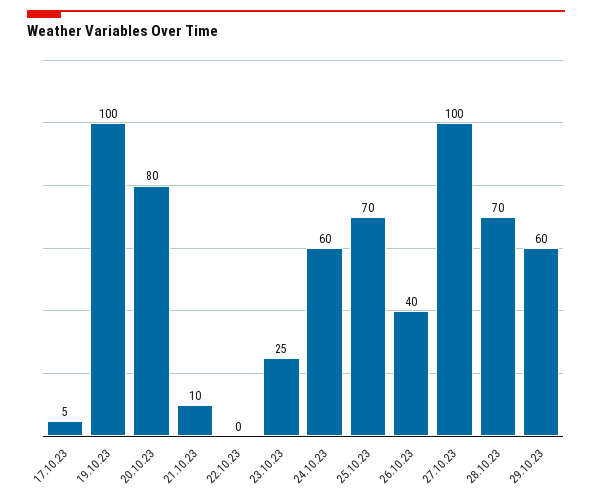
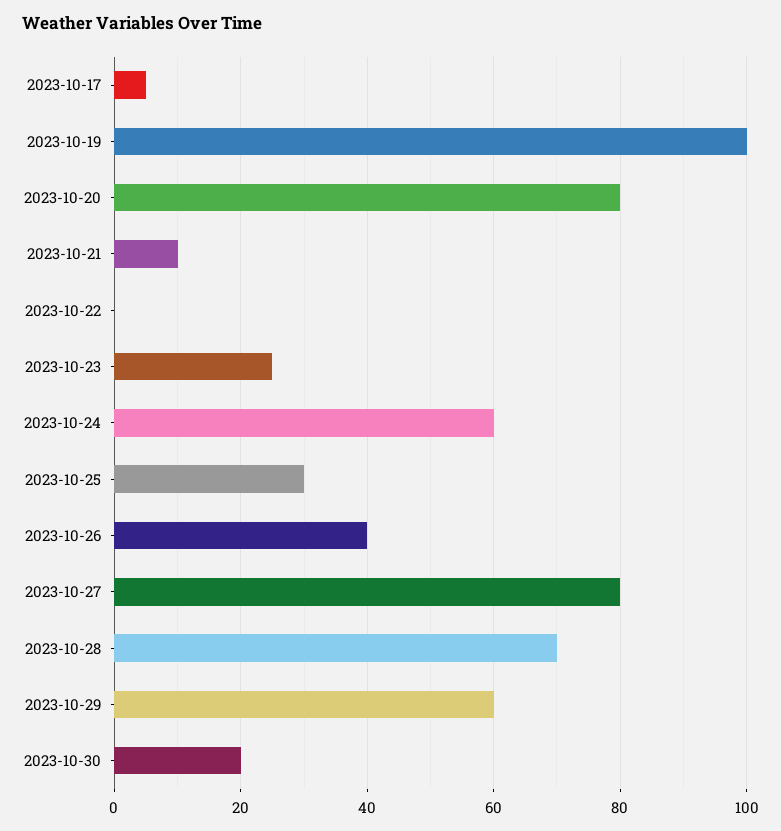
25.10.23: 70 -> 30
27.10.23: 100 -> 80
2023-10-30: none -> 20

